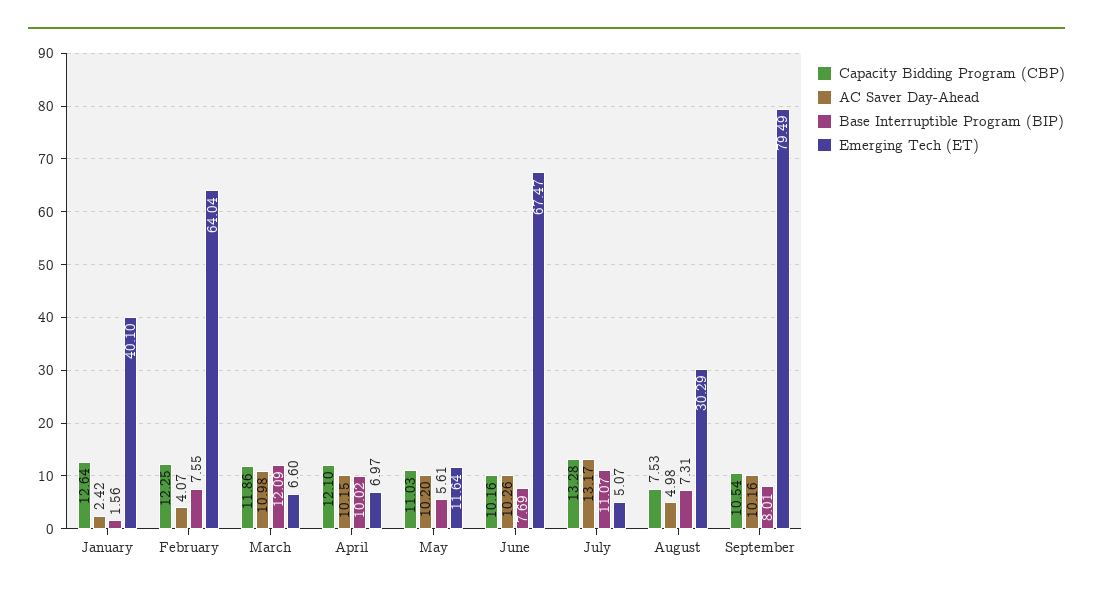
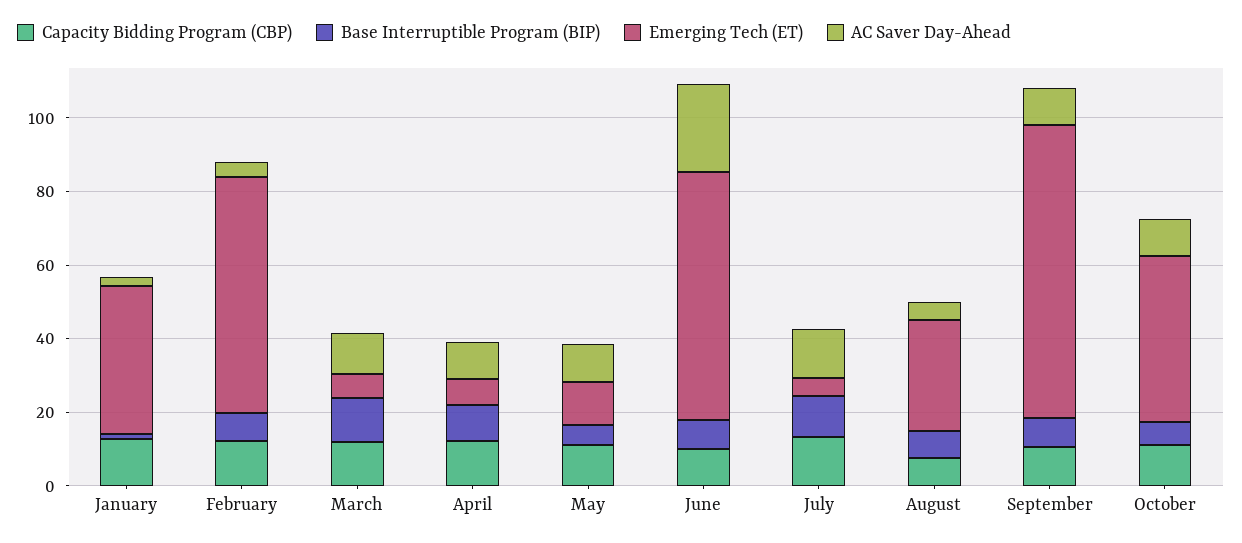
AC Saver Day-Ahead, June: 10.26 -> 25
Capacity Bidding Program (CBP), October: none -> 10
Base Interruptible Program (BIP), October: none -> 5
Emerging Tech (ET), October: none -> 45
AC Saver Day-Ahead, October: none -> 10

